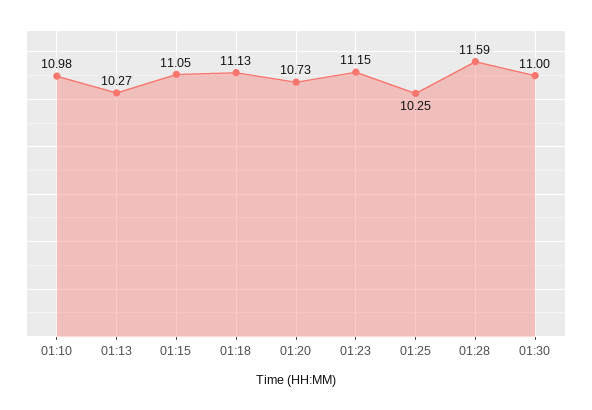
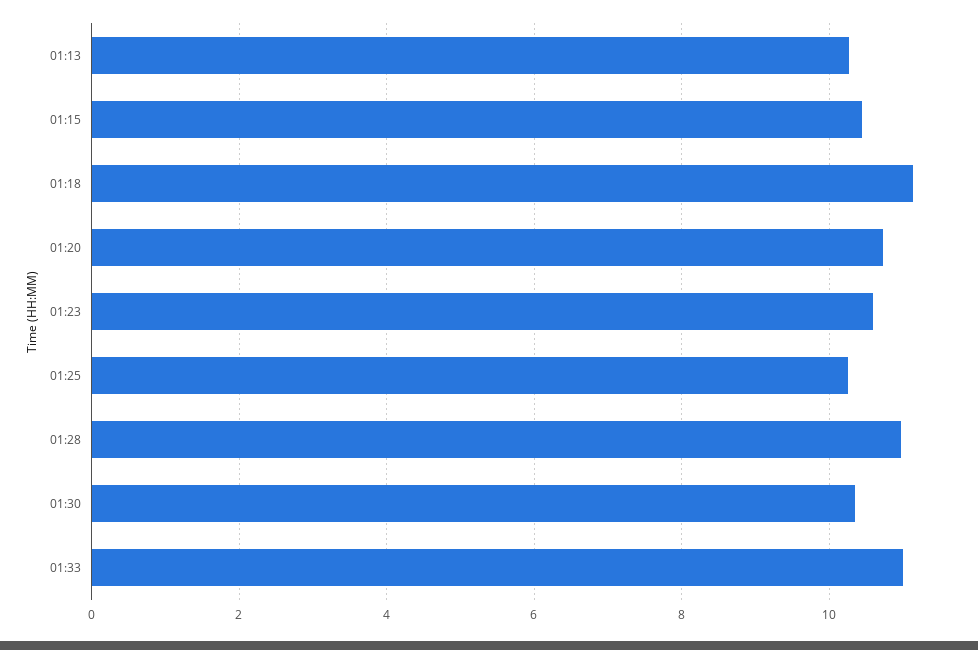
01:10: 10.98 -> none
01:15: 11.05 -> 10.4
01:23: 11.15 -> 10.6
01:28: 11.59 -> 11
01:30: 11 -> 10.4
01:33: none -> 11

